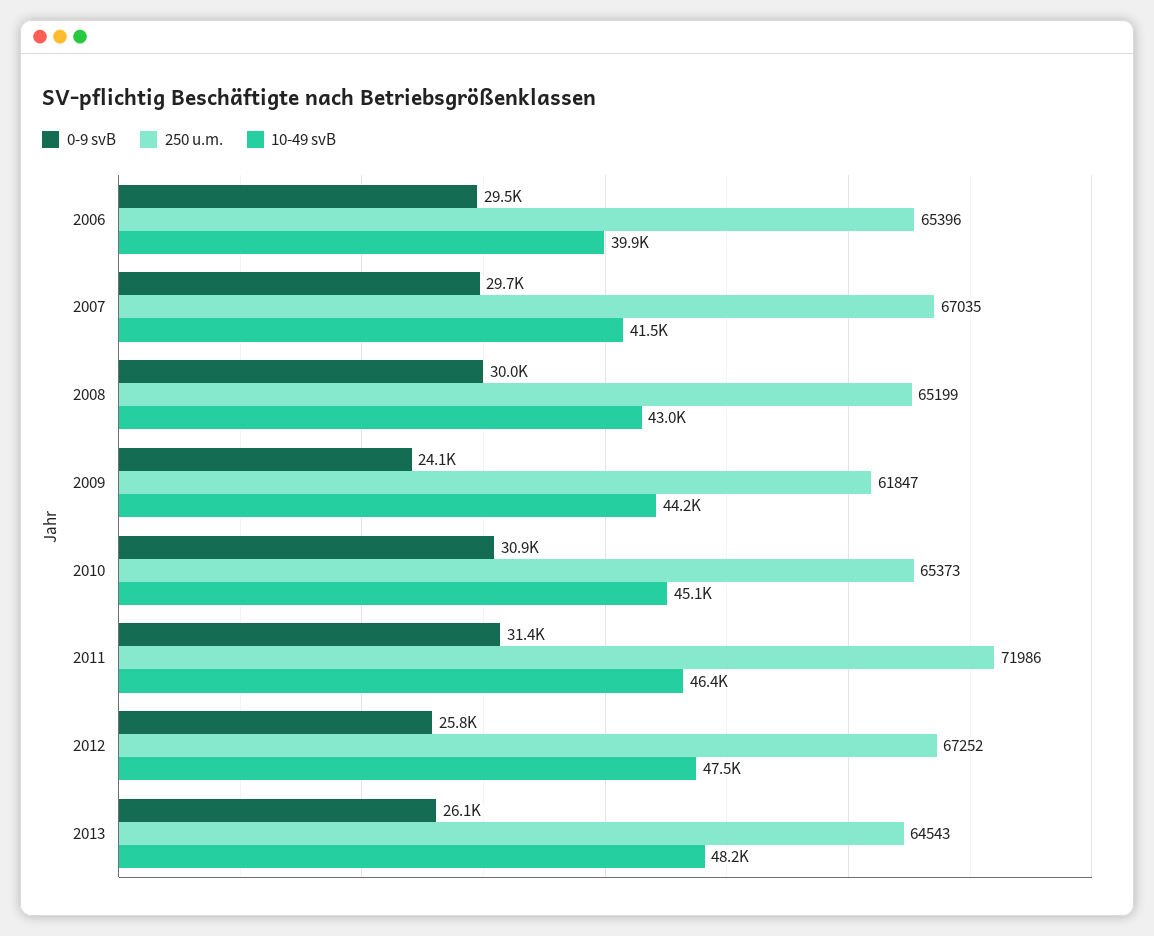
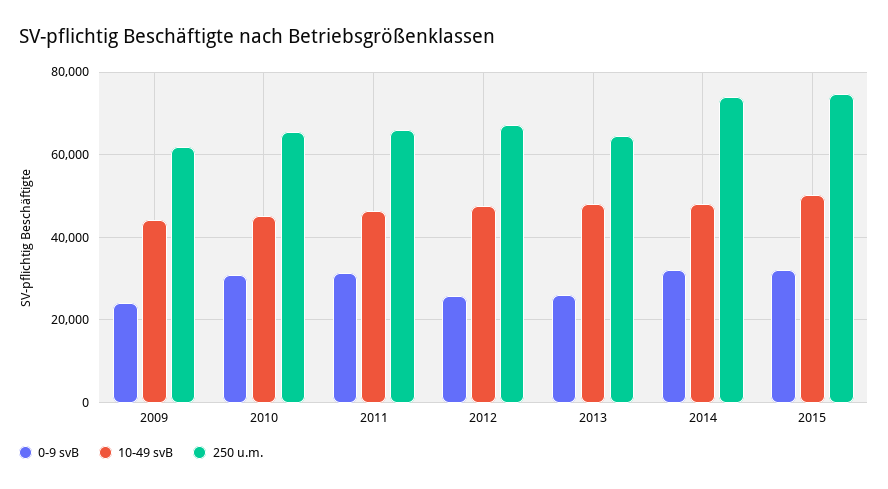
0-9 svB, 2006: 29500 -> none
250 u.m., 2006: 65396 -> none
10-49 svB, 2006: 39900 -> none
0-9 svB, 2007: 29700 -> none
250 u.m., 2007: 67035 -> none
10-49 svB, 2007: 41500 -> none
0-9 svB, 2008: 30000 -> none
250 u.m., 2008: 65199 -> none
10-49 svB, 2008: 43000 -> none
250 u.m., 2011: 71986 -> 66000
0-9 svB, 2014: none -> 32000
10-49 svB, 2014: none -> 48000
250 u.m., 2014: none -> 74000
0-9 svB, 2015: none -> 32000
10-49 svB, 2015: none -> 50000
250 u.m., 2015: none -> 74000

